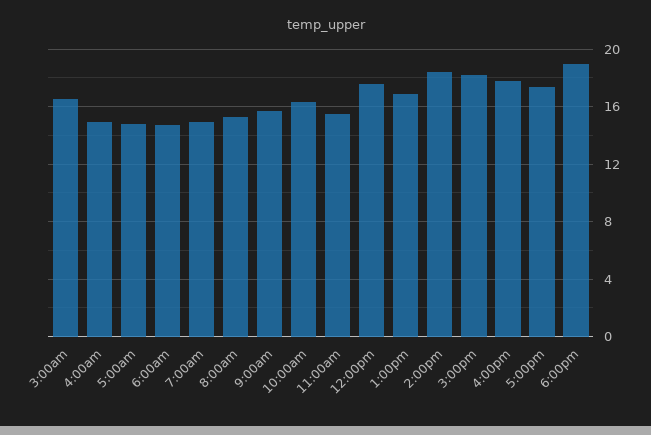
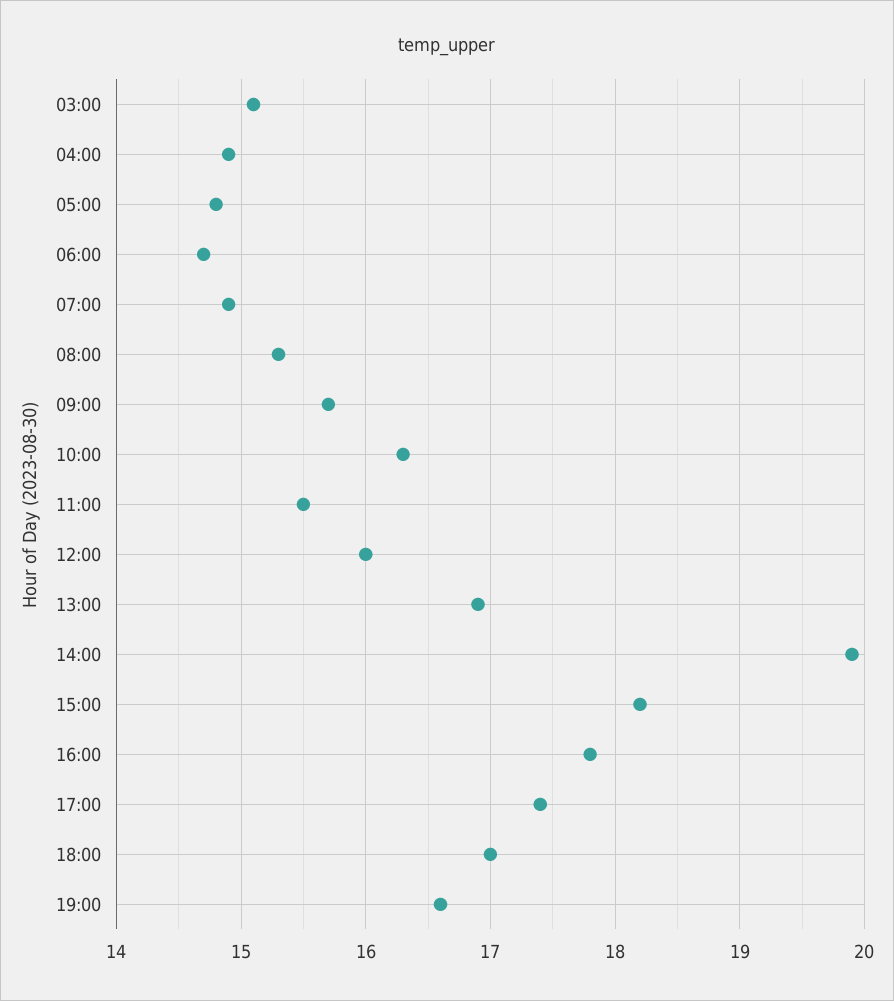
3:00am: 16.5 -> 15.1
12:00pm: 17.5 -> 16
2:00pm: 18.5 -> 19.9
6:00pm: 19 -> 17
19:00: none -> 16.6

